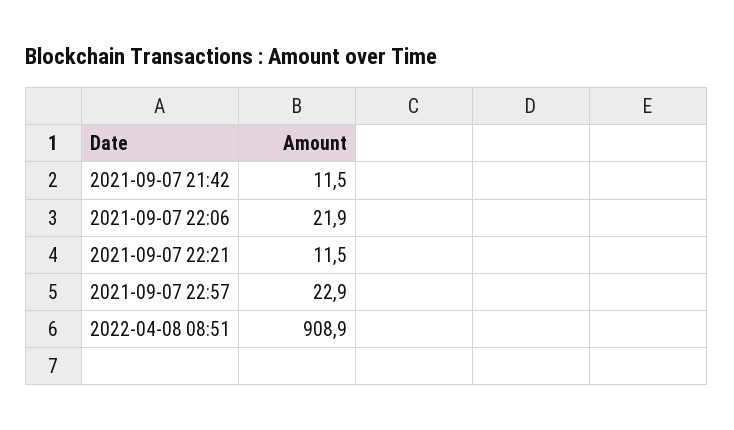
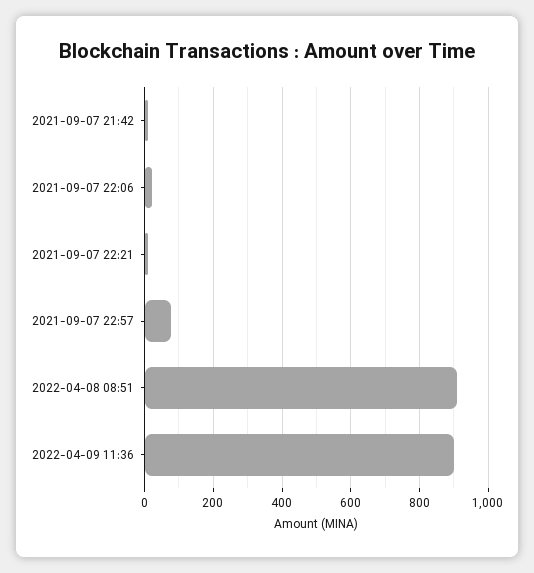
2021-09-07 22:57: 22.9 -> 80
2022-04-09 11:36: none -> 900

